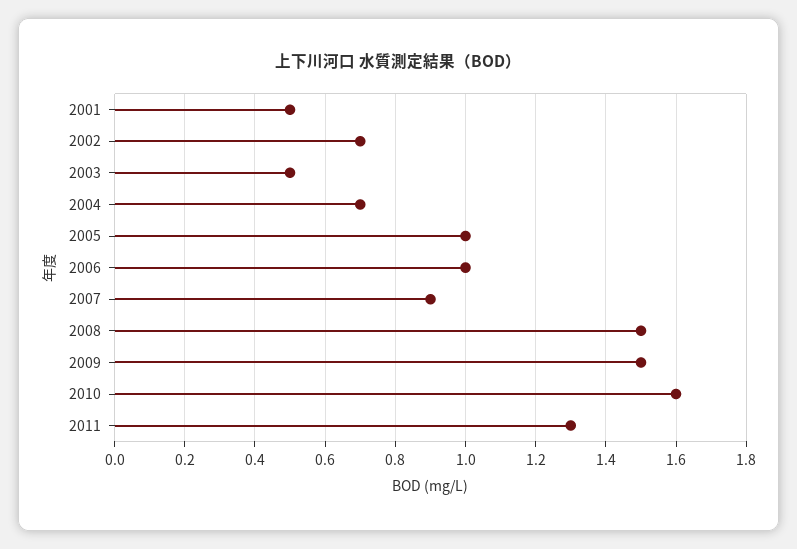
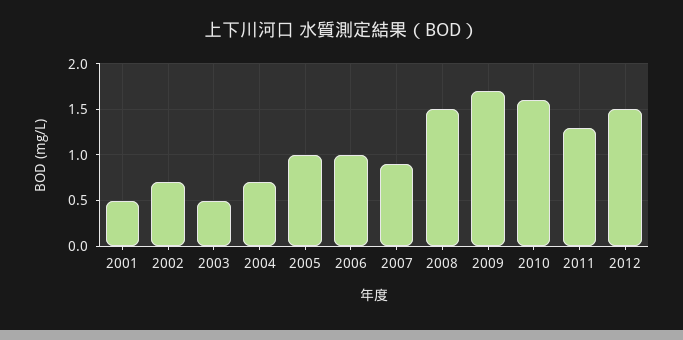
2009: 1.5 -> 1.7
2012: none -> 1.5

